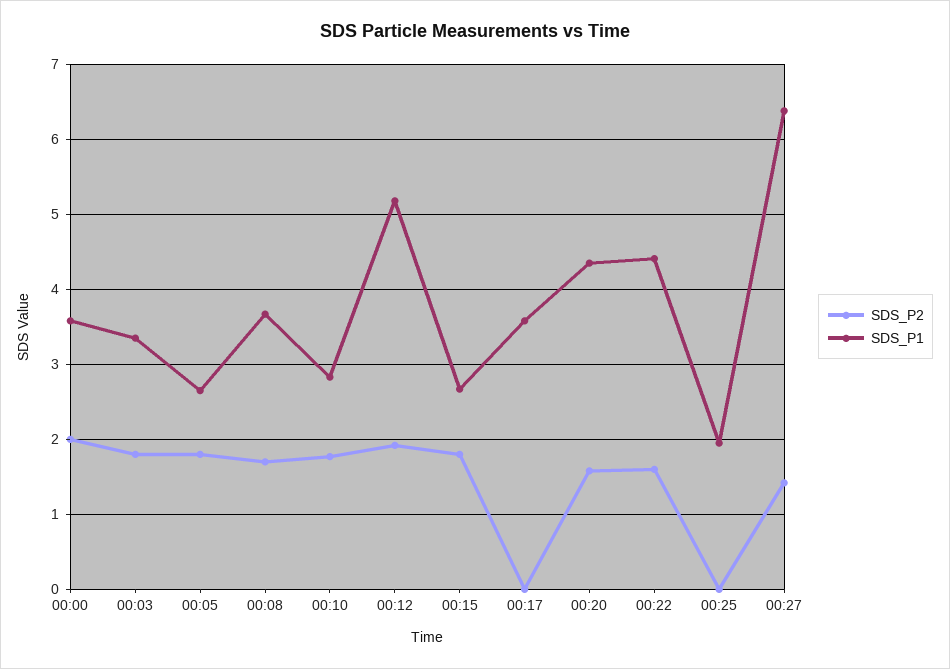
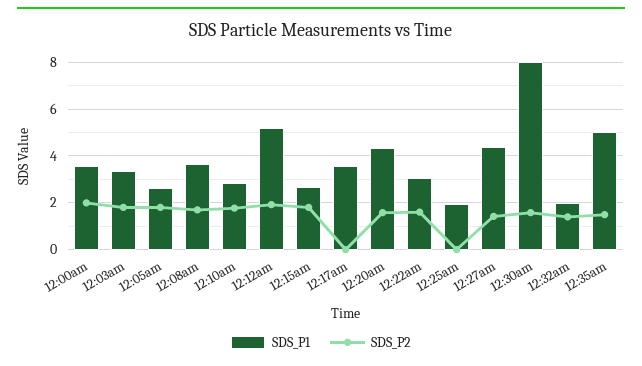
SDS_P1, 00:22: 4.4 -> 3
SDS_P1, 00:27: 6.4 -> 4.5
SDS_P1, 12:30am: none -> 8
SDS_P2, 12:30am: none -> 1.5
SDS_P1, 12:32am: none -> 2
SDS_P2, 12:32am: none -> 1.5
SDS_P1, 12:35am: none -> 5
SDS_P2, 12:35am: none -> 1.5

